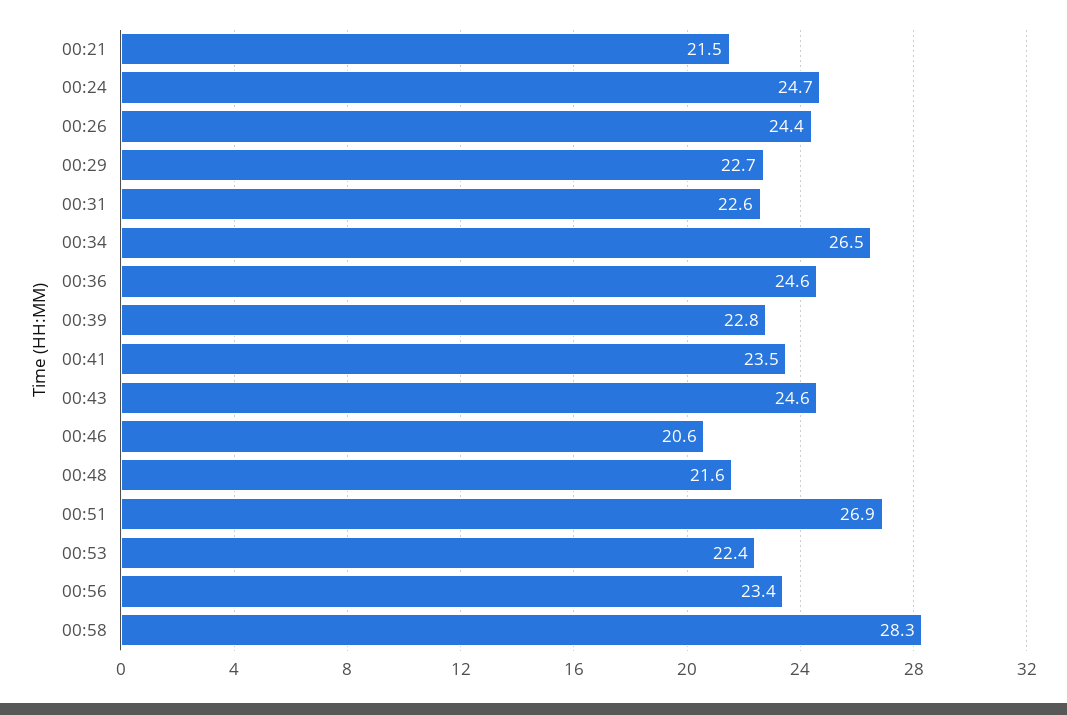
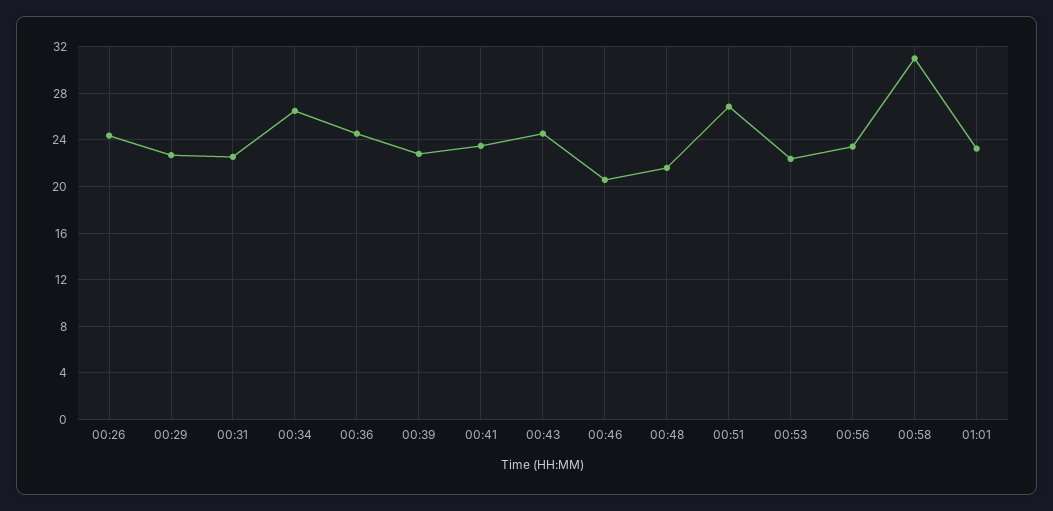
00:21: 21.5 -> none
00:24: 24.7 -> none
00:58: 28.3 -> 31
01:01: none -> 23

